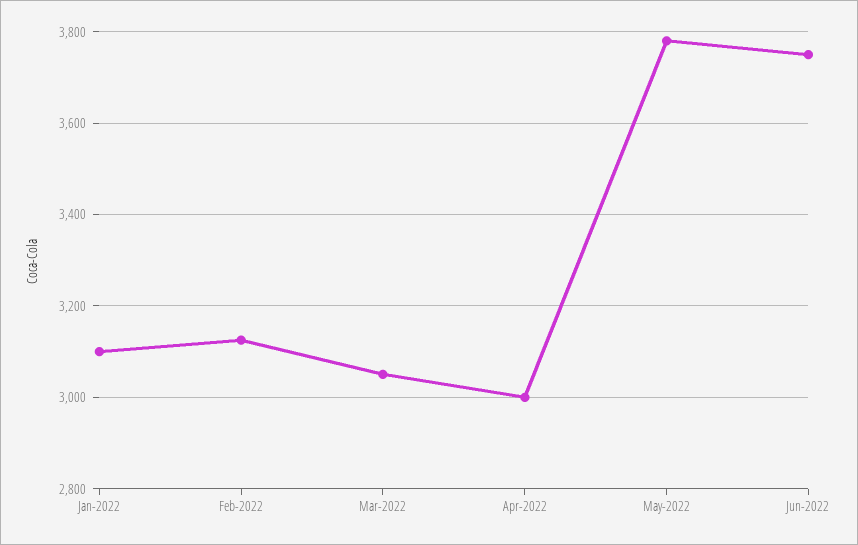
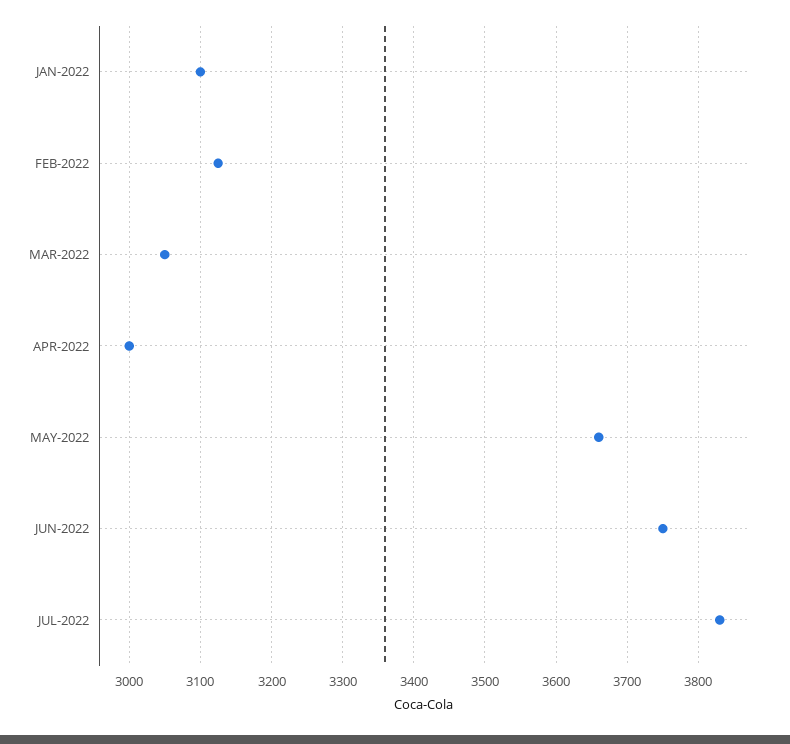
May-2022: 3780 -> 3660
JUL-2022: none -> 3830

